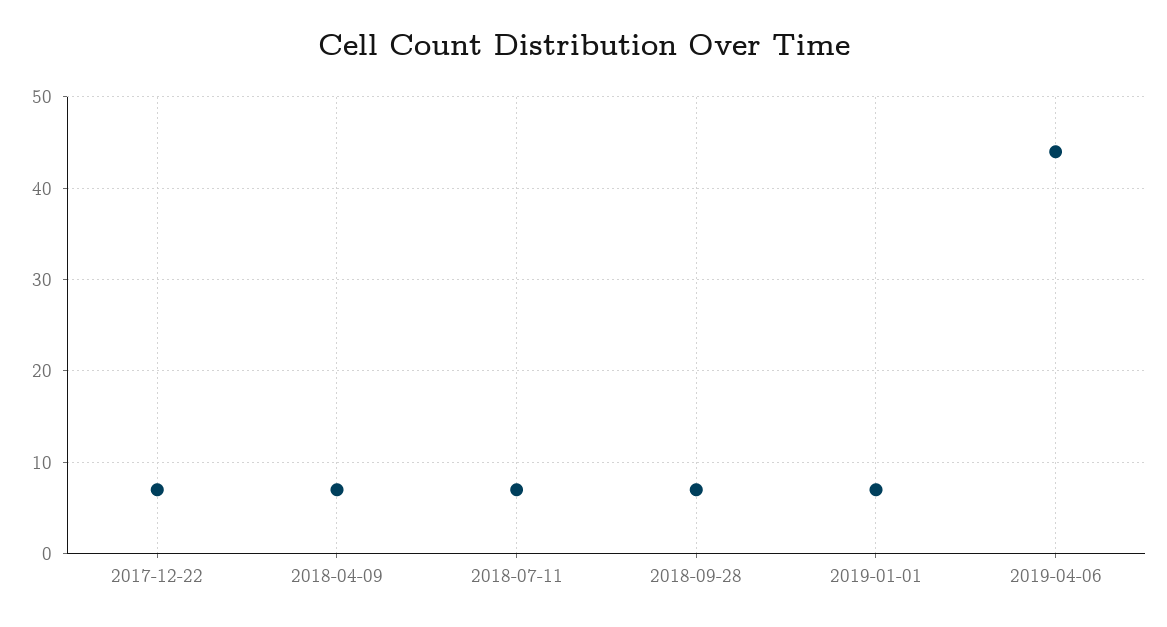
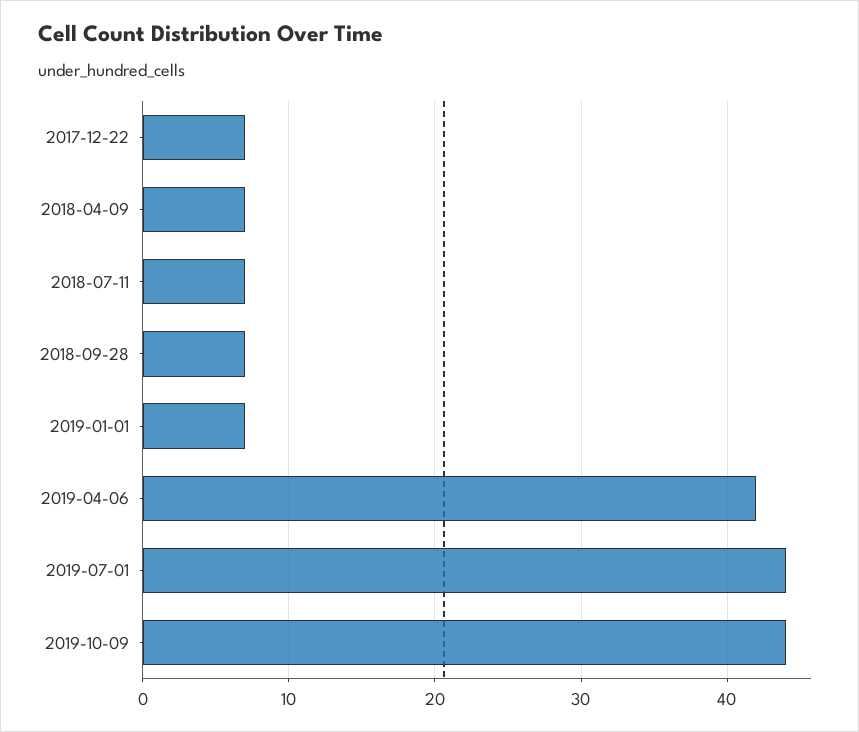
2019-04-06: 44 -> 42
2019-07-01: none -> 44
2019-10-09: none -> 44

